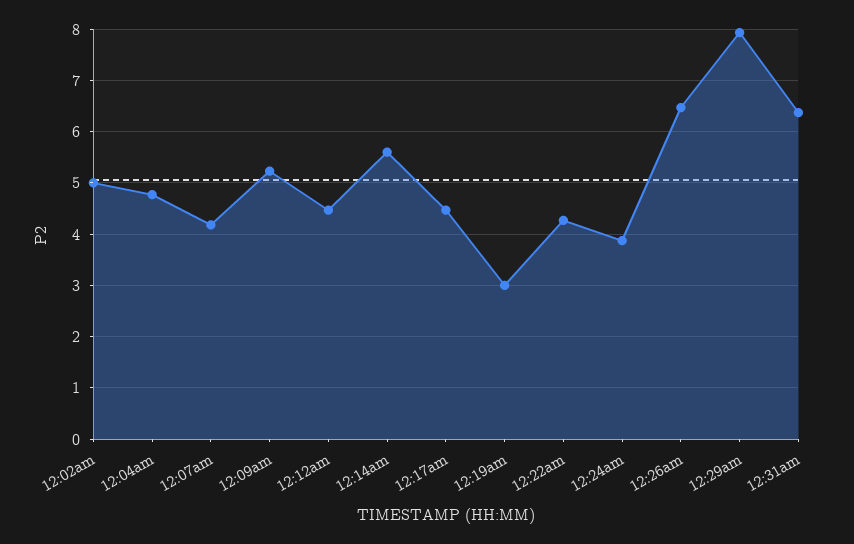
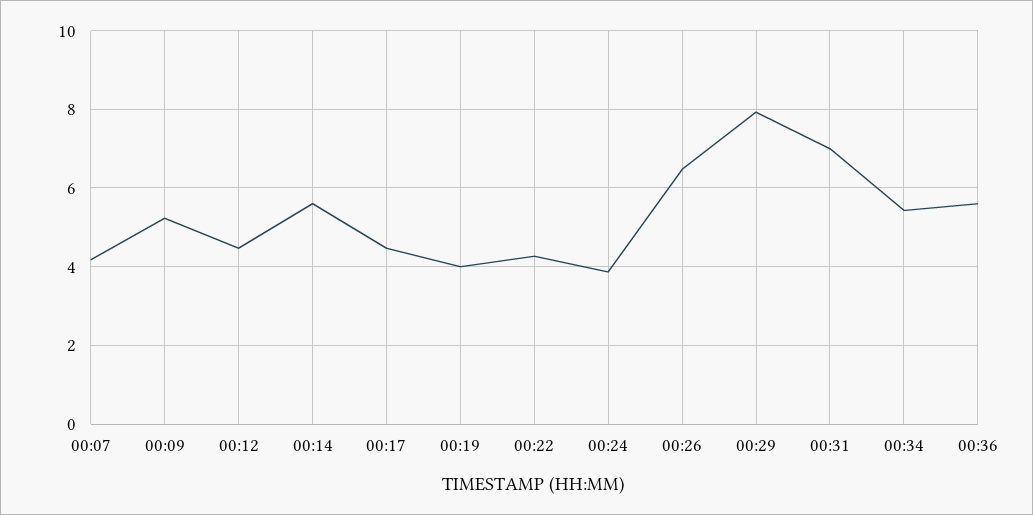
12:02am: 5 -> none
12:04am: 4.8 -> none
12:19am: 3 -> 4
12:31am: 6.4 -> 7
00:34: none -> 5.4
00:36: none -> 5.6

